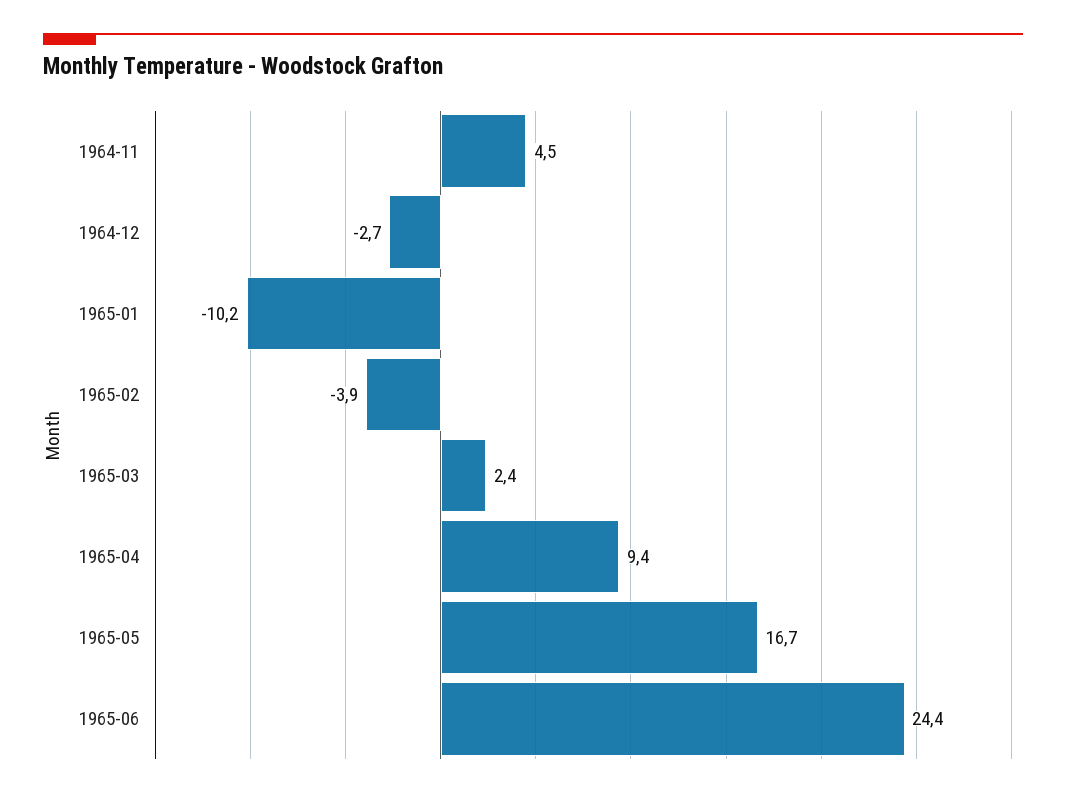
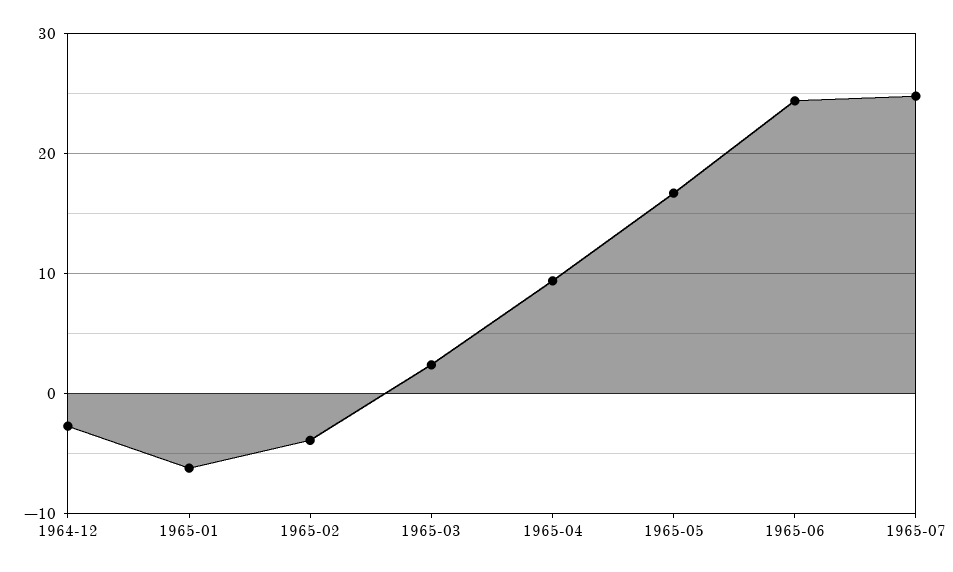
1964-11: 4.5 -> none
1965-01: -10.2 -> -6
1965-07: none -> 25

